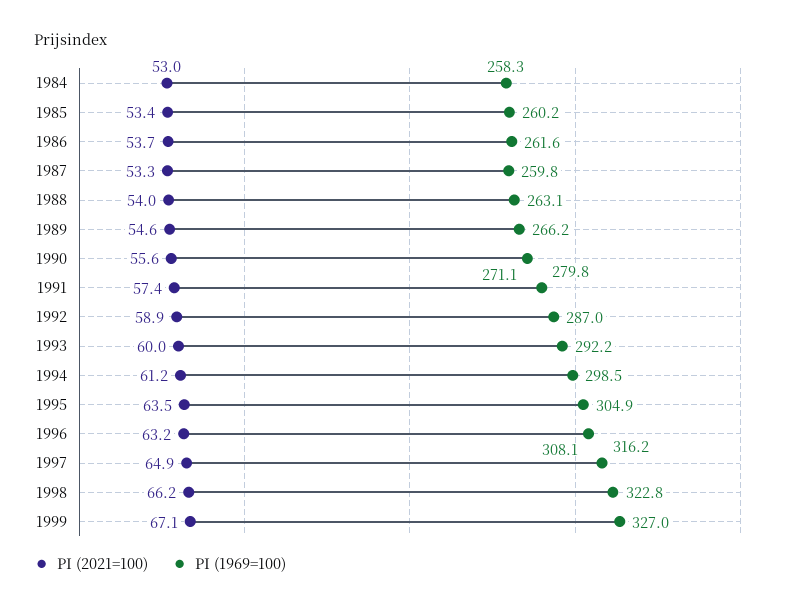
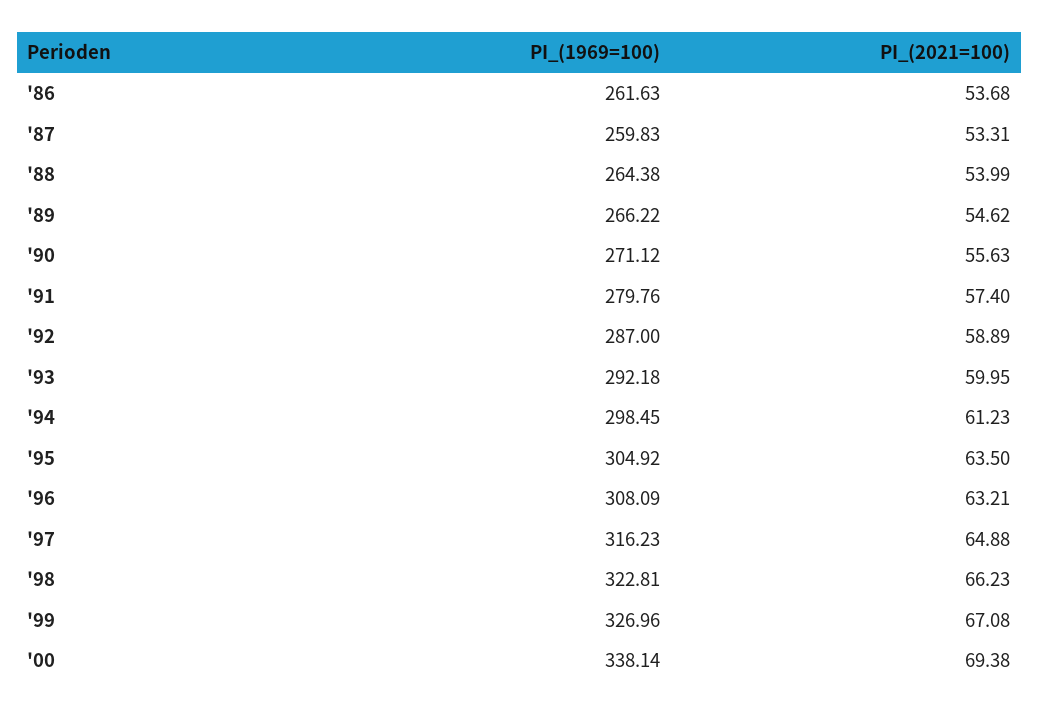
PI (2021=100), 1984: 53 -> none
PI (1969=100), 1984: 258.3 -> none
PI (2021=100), 1985: 53.4 -> none
PI (1969=100), 1985: 260.2 -> none
PI (1969=100), 1988: 263.1 -> 264.38
PI (1969=100), '00: none -> 338.14
PI (2021=100), '00: none -> 69.38

